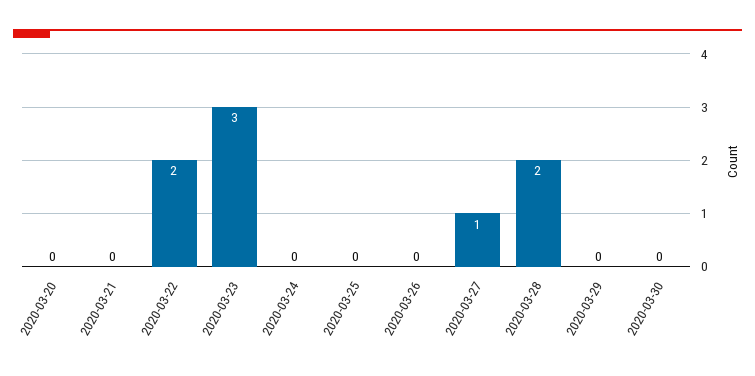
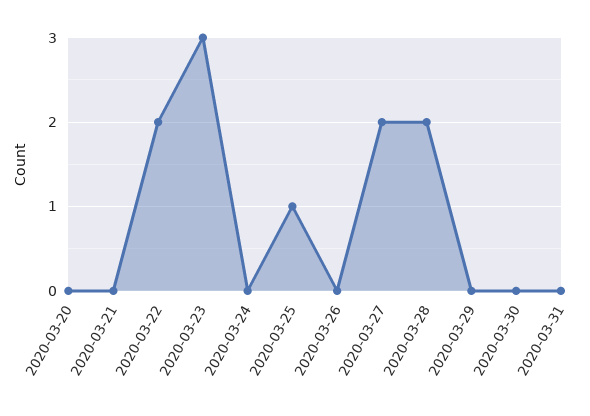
2020-03-25: 0 -> 1
2020-03-27: 1 -> 2
2020-03-31: none -> 0

